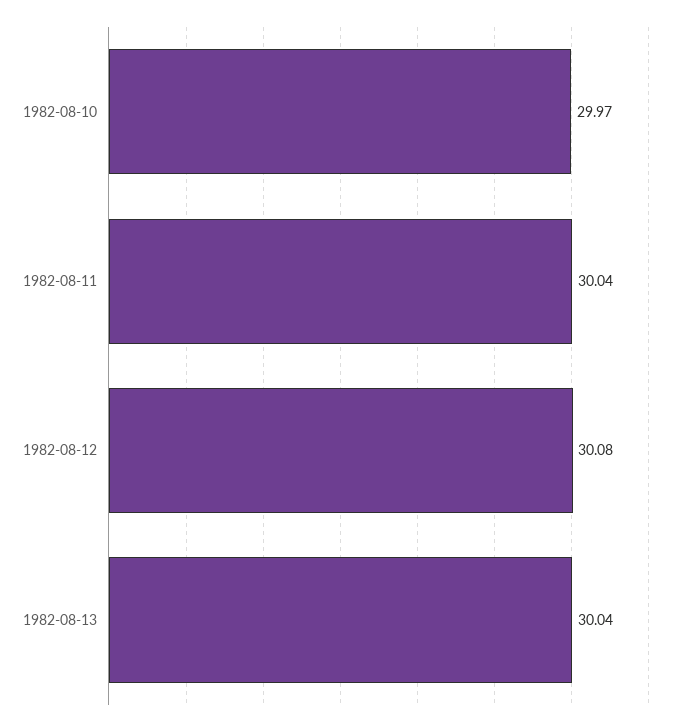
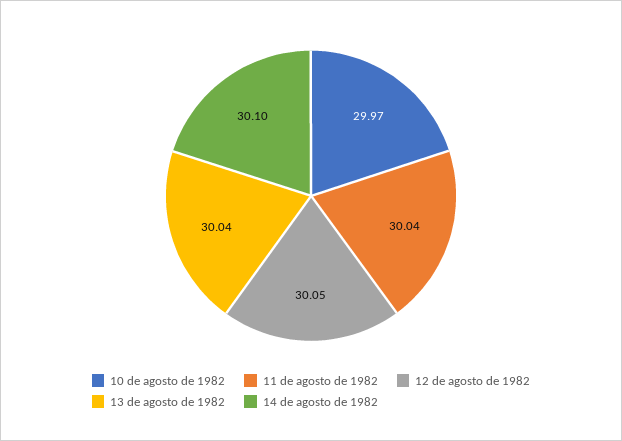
1982-08-12: 30.08 -> 30.05
14 de agosto de 1982: none -> 30.1

